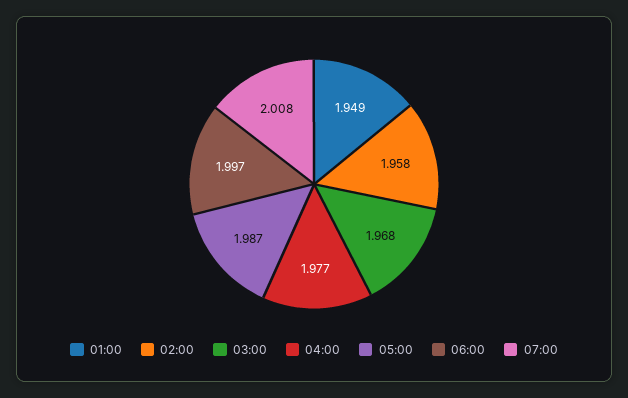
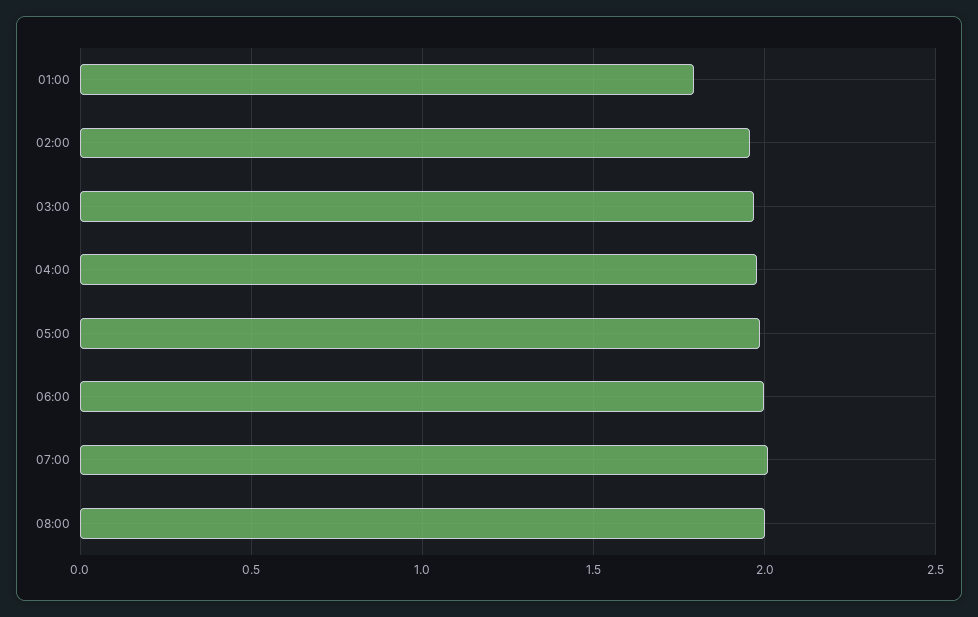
01:00: 1.949 -> 1.8
08:00: none -> 2

